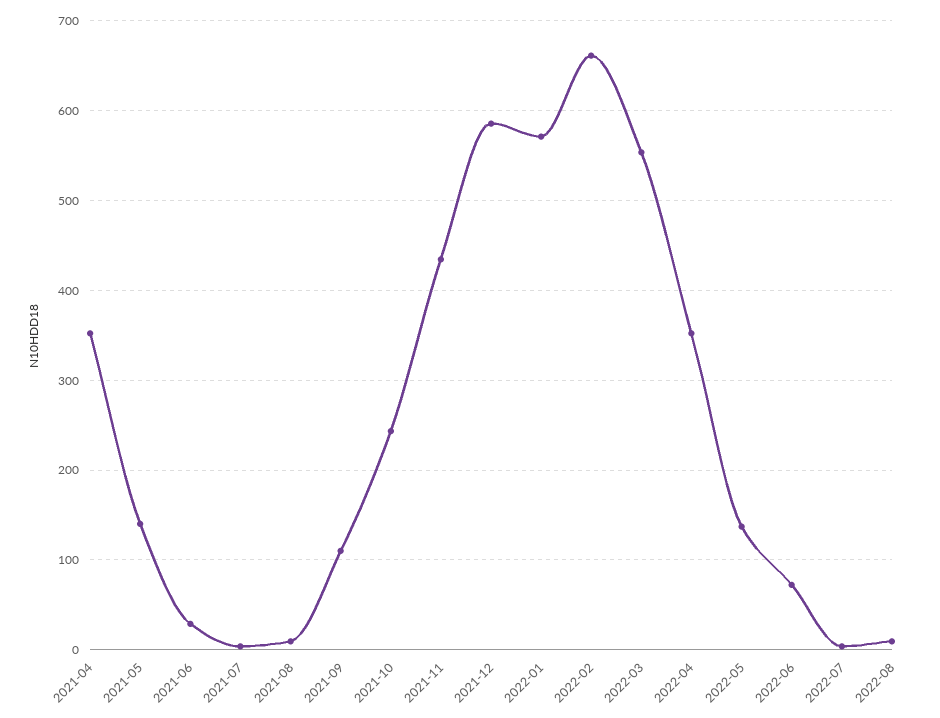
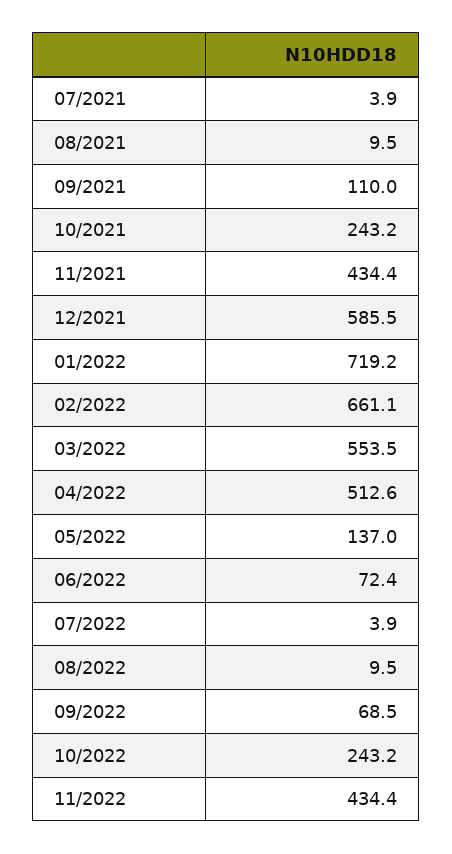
2021-04: 350 -> none
2021-05: 140 -> none
2021-06: 30 -> none
2022-01: 570 -> 719.2
2022-04: 350 -> 512.6
09/2022: none -> 68.5
10/2022: none -> 243.2
11/2022: none -> 434.4

